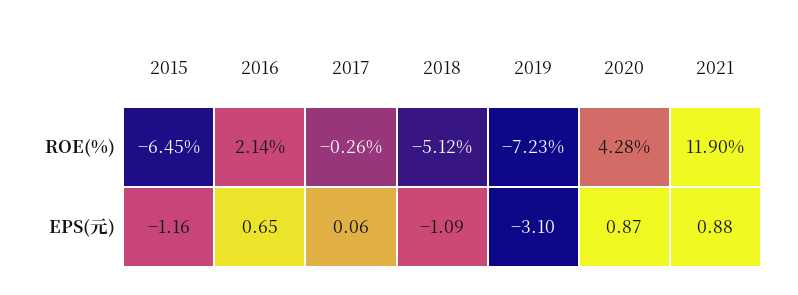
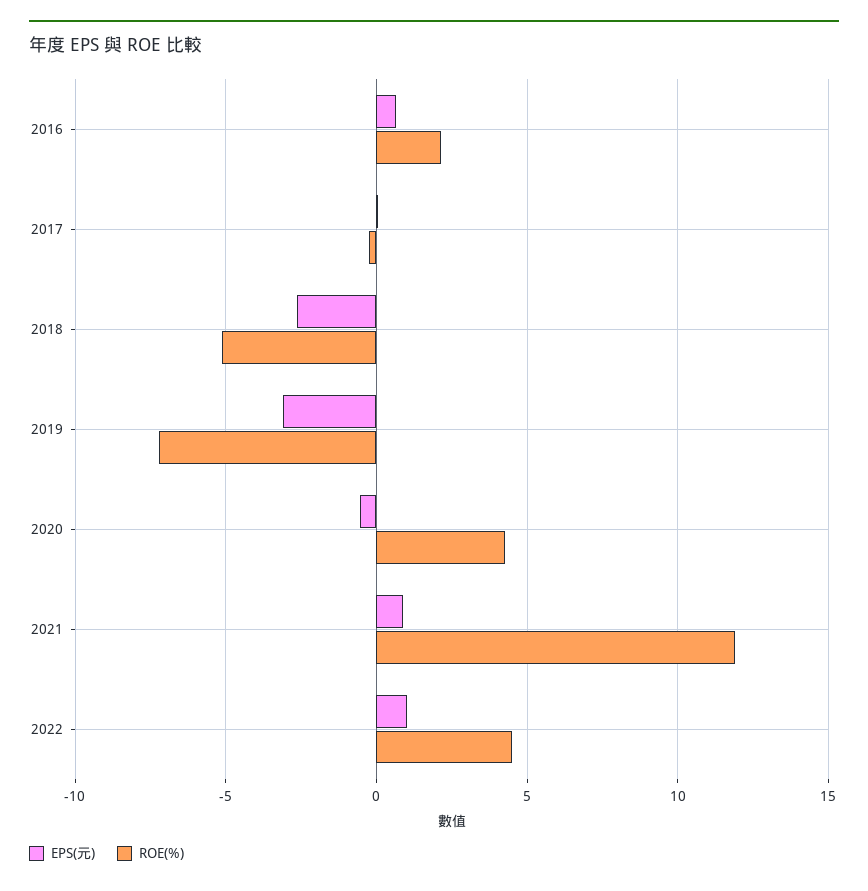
ROE(%), 2015: -6.45 -> none
EPS(元), 2015: -1.16 -> none
EPS(元), 2018: -1.09 -> -2.5
EPS(元), 2020: 0.87 -> -0.5
EPS(元), 2022: none -> 1
ROE(%), 2022: none -> 4.5

